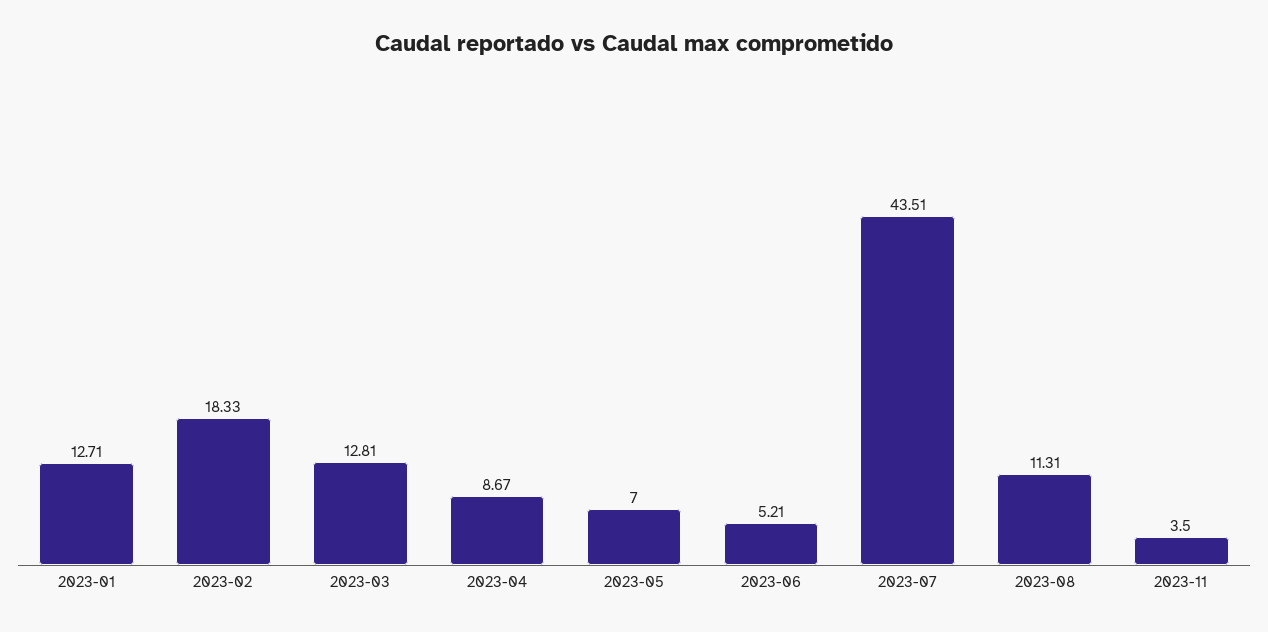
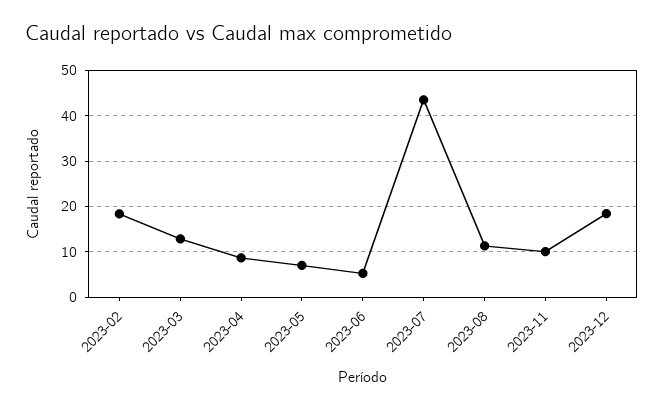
2023-01: 12.71 -> none
2023-11: 3.5 -> 10
2023-12: none -> 18

